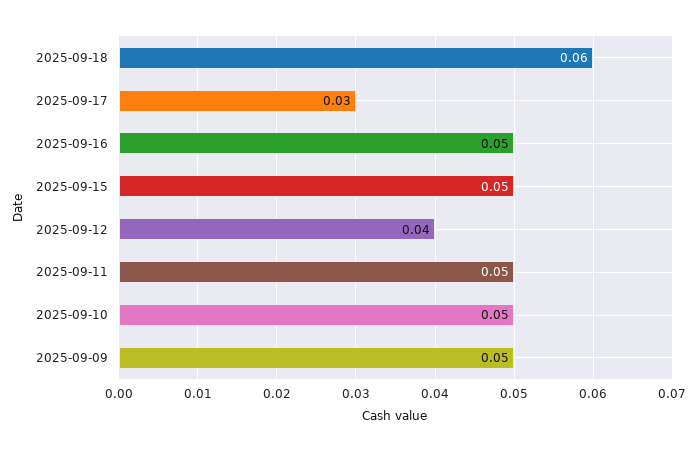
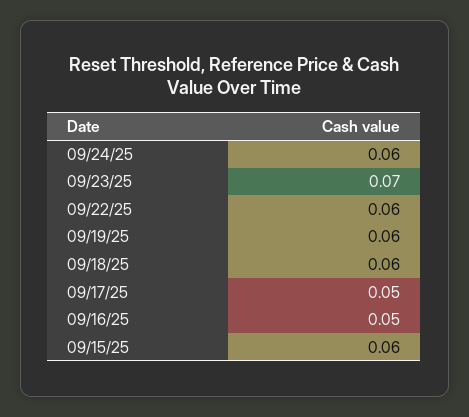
2025-09-17: 0.03 -> 0.05
2025-09-15: 0.05 -> 0.06
2025-09-12: 0.04 -> none
2025-09-11: 0.05 -> none
2025-09-10: 0.05 -> none
2025-09-09: 0.05 -> none
09/24/25: none -> 0.06
09/23/25: none -> 0.07
09/22/25: none -> 0.06
09/19/25: none -> 0.06

